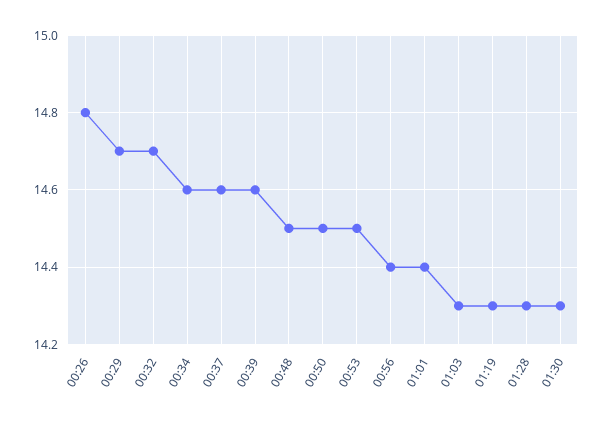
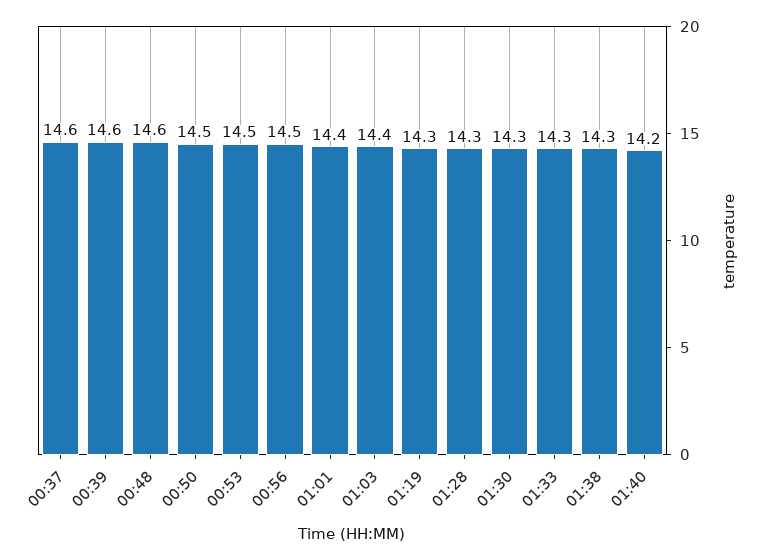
00:26: 14.8 -> none
00:29: 14.7 -> none
00:32: 14.7 -> none
00:34: 14.6 -> none
00:48: 14.5 -> 14.6
00:56: 14.4 -> 14.5
01:03: 14.3 -> 14.4
01:33: none -> 14.3
01:38: none -> 14.3
01:40: none -> 14.2

